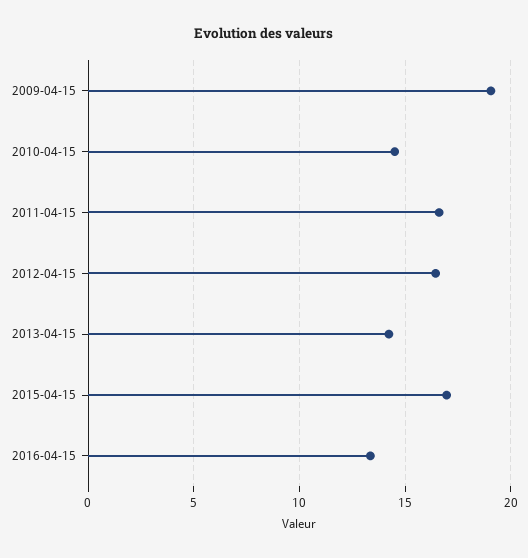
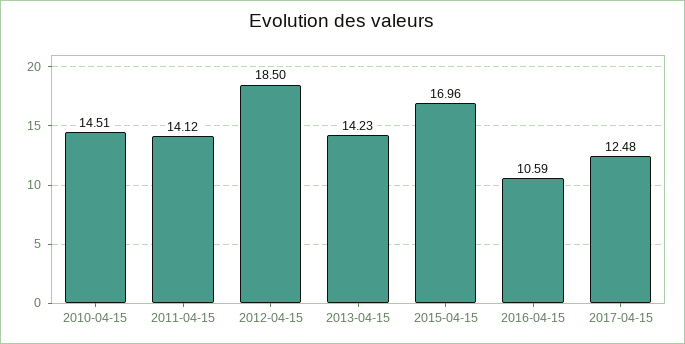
2009-04-15: 19 -> none
2011-04-15: 16.5 -> 14.12
2012-04-15: 16.5 -> 18.5
2016-04-15: 13.5 -> 10.59
2017-04-15: none -> 12.48

